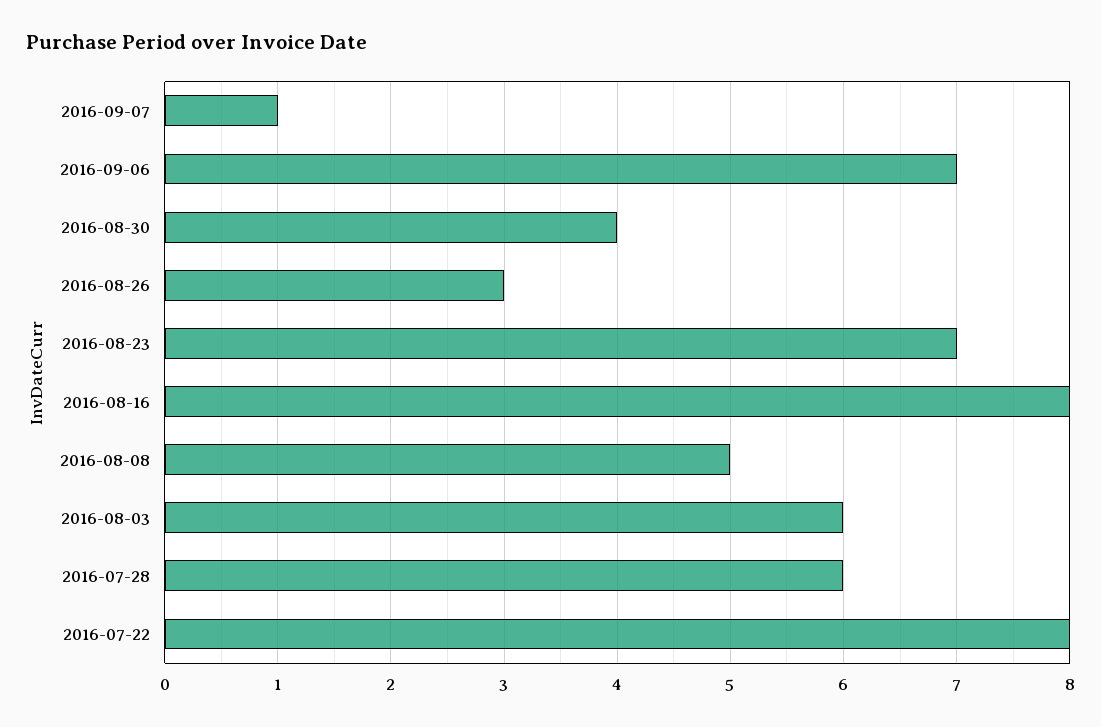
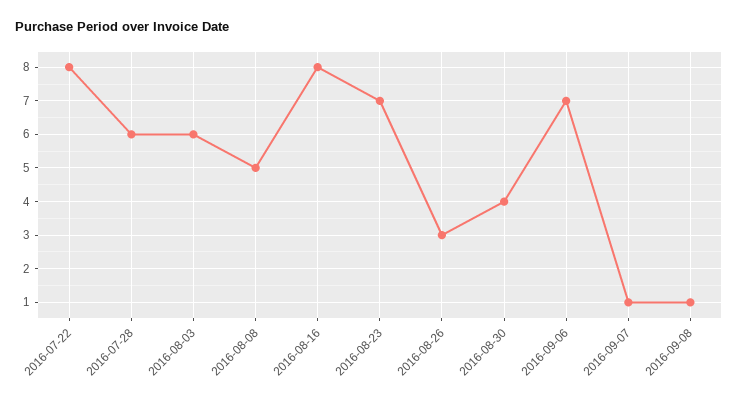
2016-09-08: none -> 1

